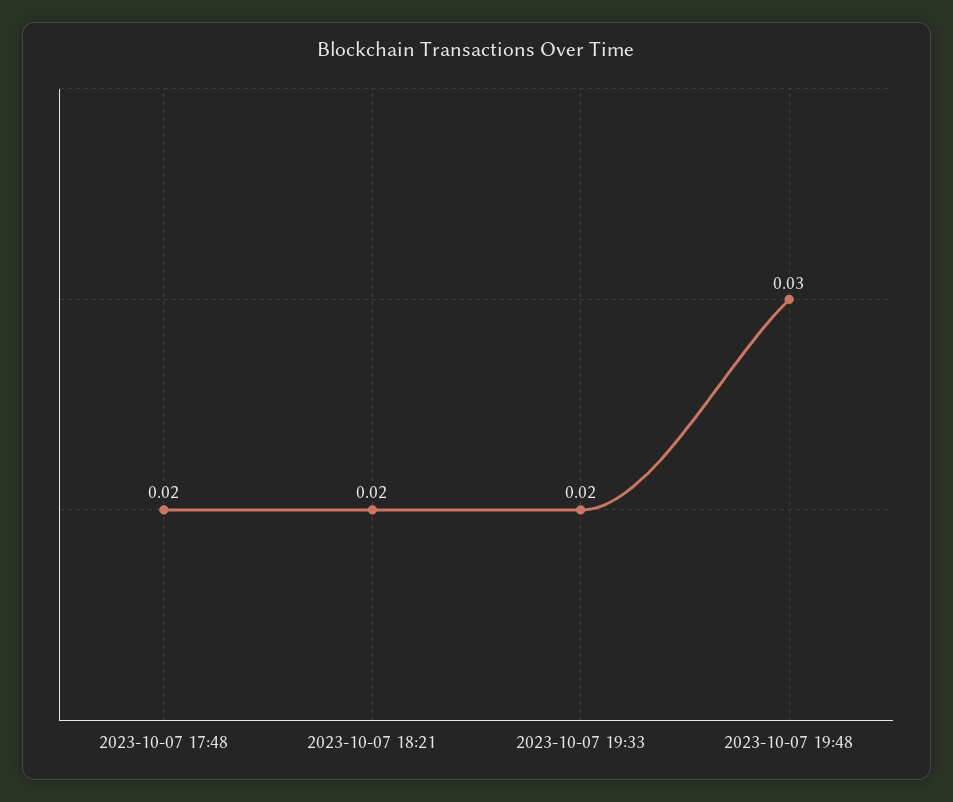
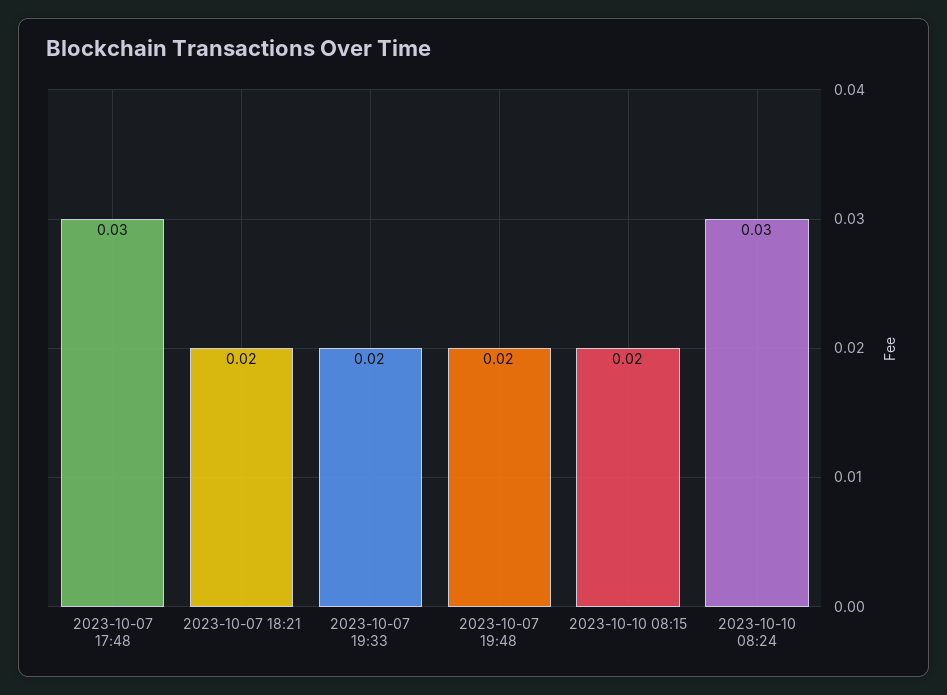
2023-10-07 17:48: 0.02 -> 0.03
2023-10-07 19:48: 0.03 -> 0.02
2023-10-10 08:15: none -> 0.02
2023-10-10 08:24: none -> 0.03

